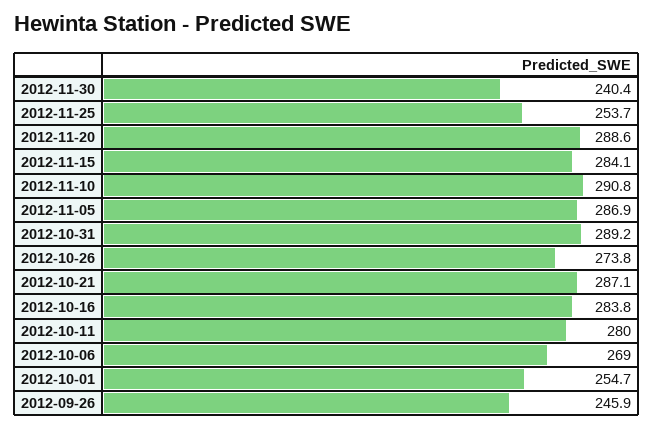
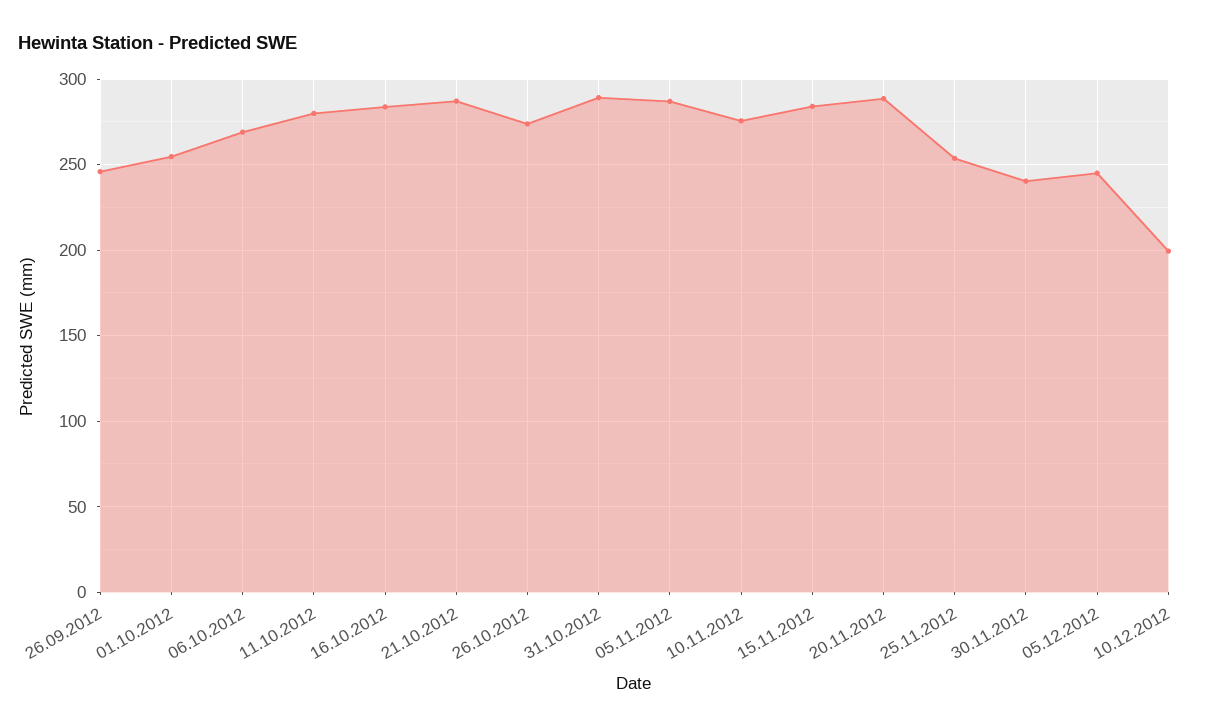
2012-11-10: 290.8 -> 275
05.12.2012: none -> 245
10.12.2012: none -> 200

